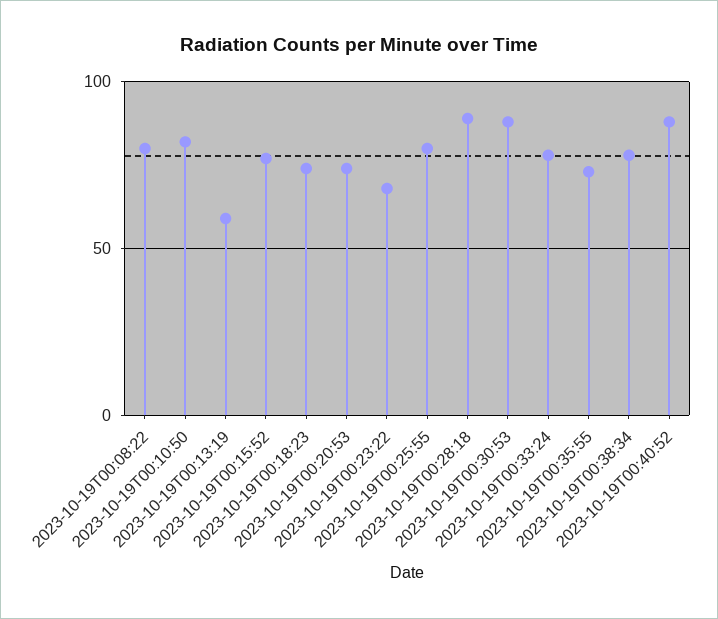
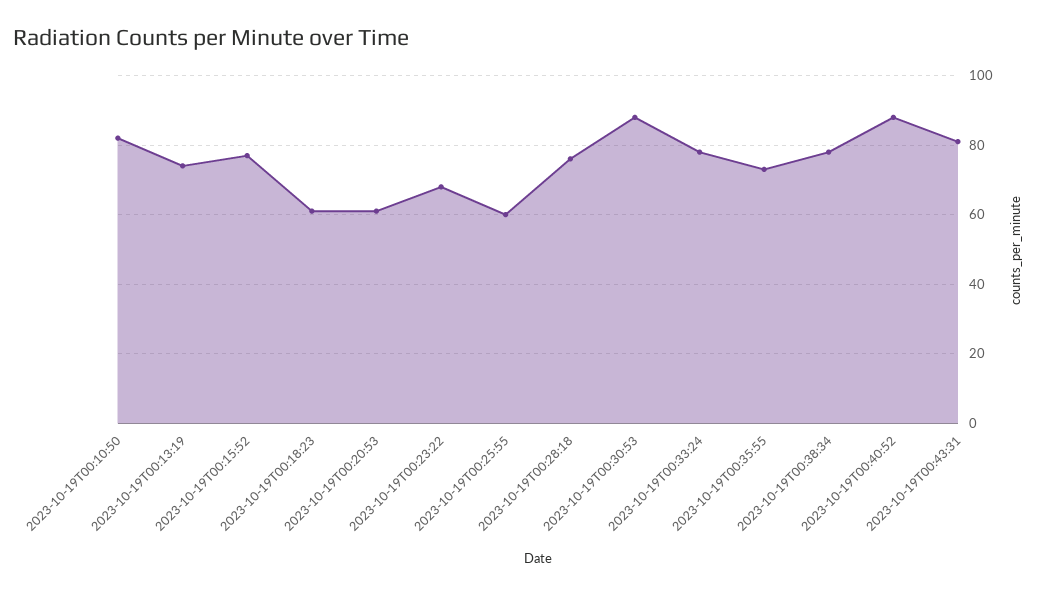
2023-10-19T00:08:22: 80 -> none
2023-10-19T00:13:19: 60 -> 75
2023-10-19T00:18:23: 75 -> 60
2023-10-19T00:20:53: 75 -> 60
2023-10-19T00:25:55: 80 -> 60
2023-10-19T00:28:18: 90 -> 75
2023-10-19T00:43:31: none -> 80

